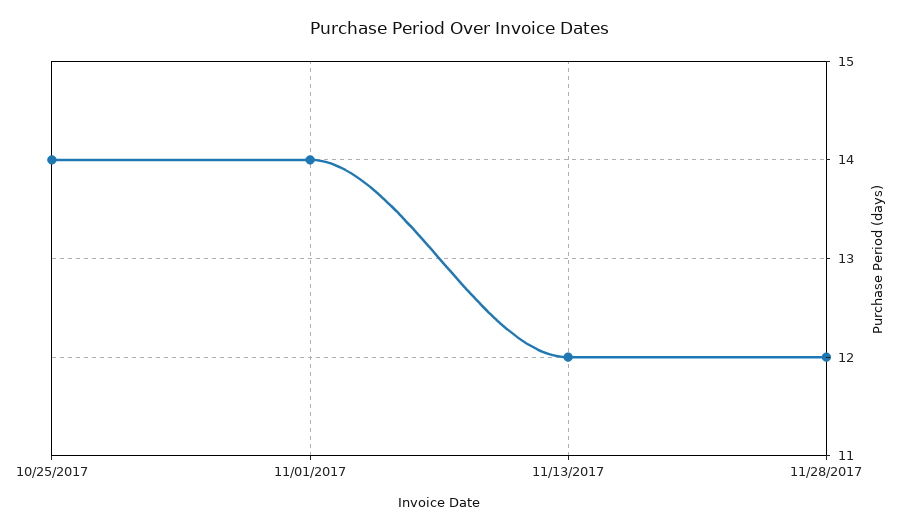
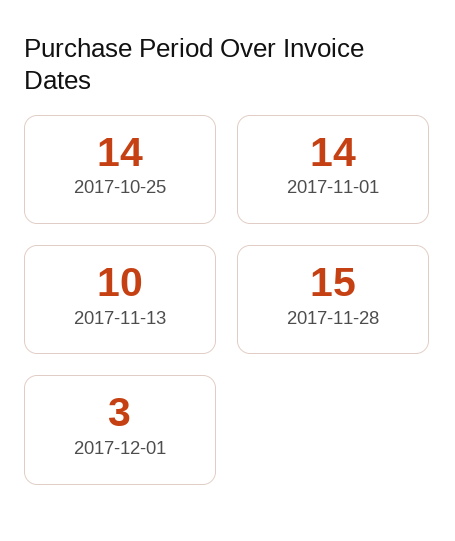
11/13/2017: 12 -> 10
11/28/2017: 12 -> 15
2017-12-01: none -> 3

